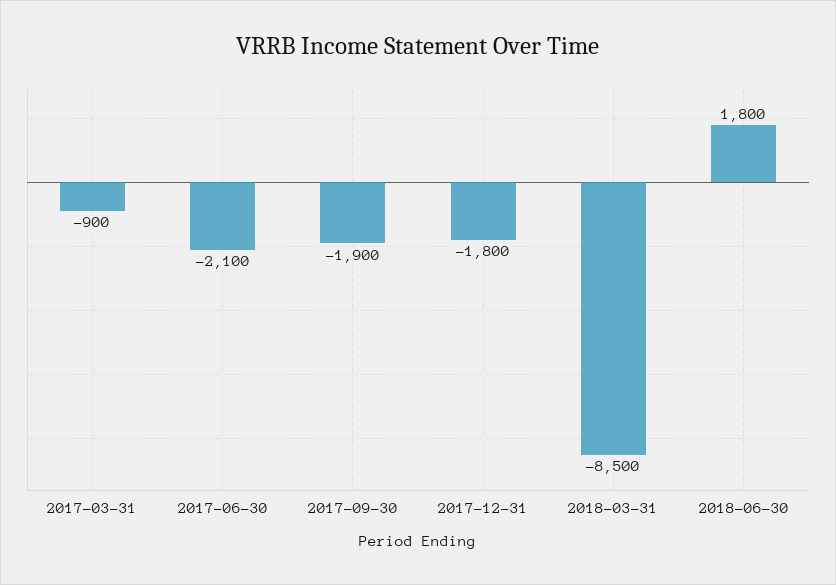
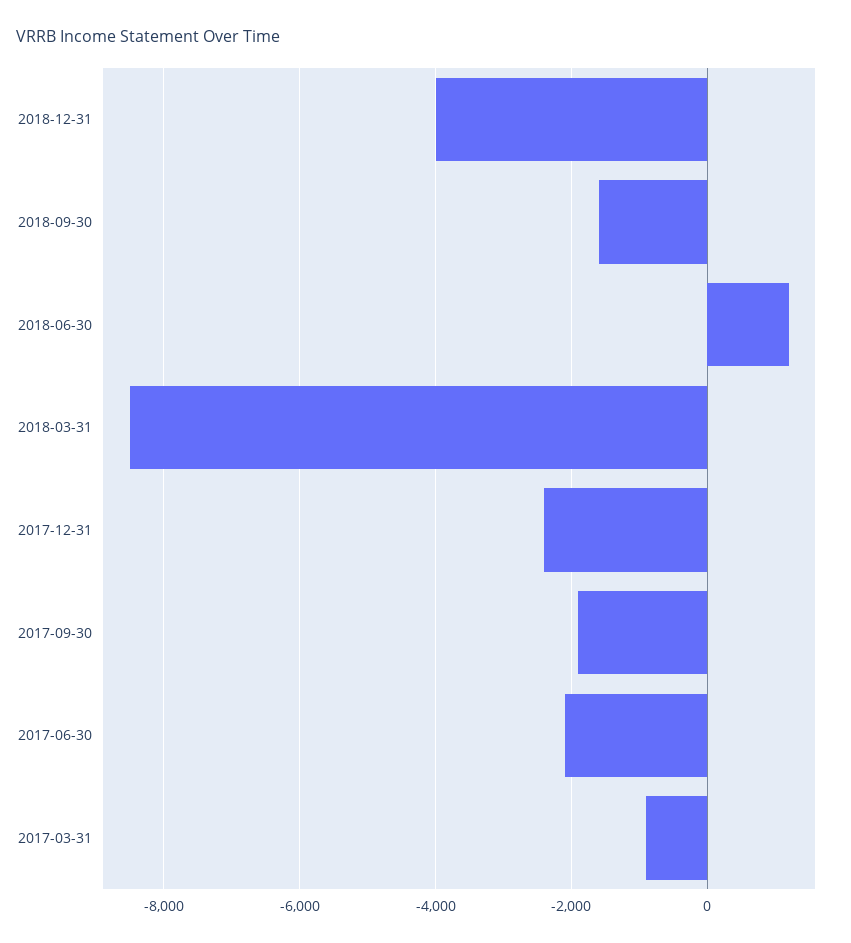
2017-12-31: -1800 -> -2400
2018-06-30: 1800 -> 1200
2018-12-31: none -> -4000
2018-09-30: none -> -1600

